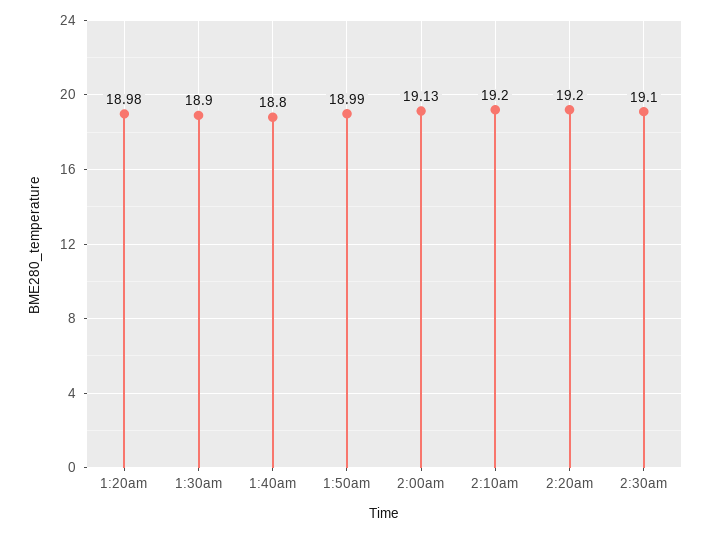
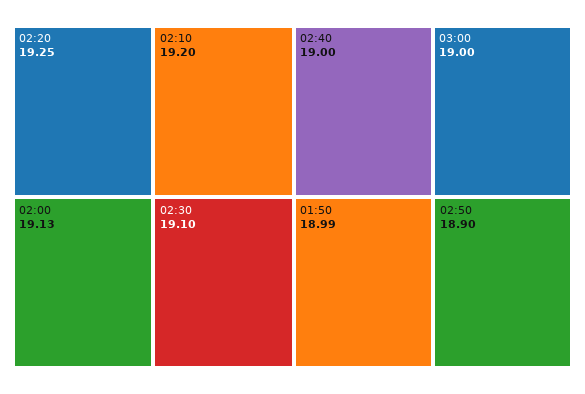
1:20am: 18.98 -> none
1:30am: 18.9 -> none
1:40am: 18.8 -> none
2:20am: 19.2 -> 19.25
02:40: none -> 19
03:00: none -> 19
02:50: none -> 18.9

